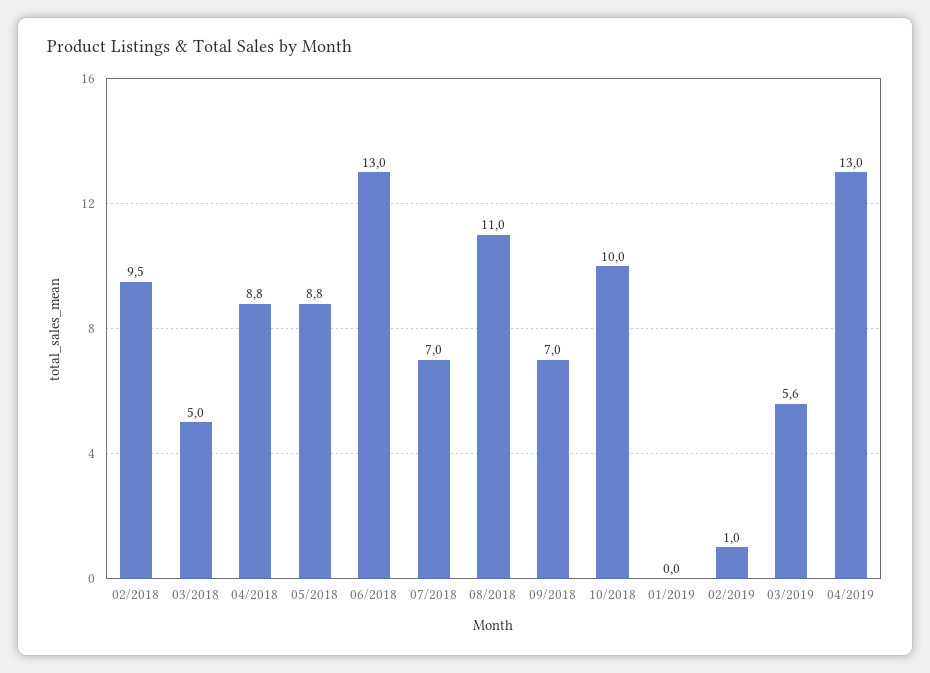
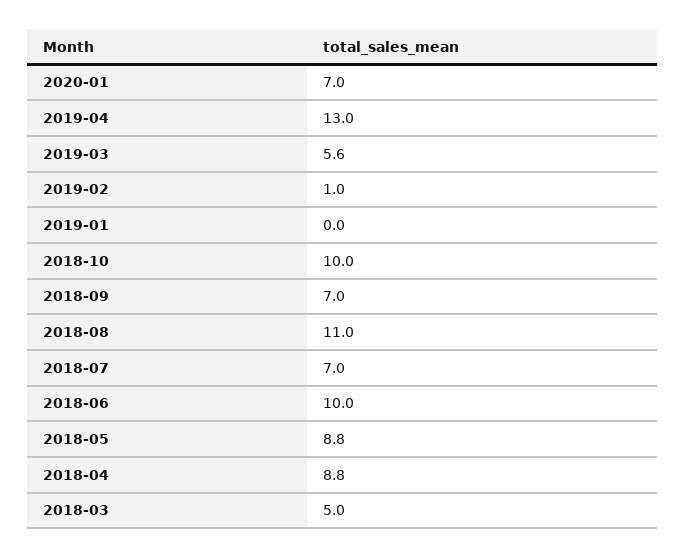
02/2018: 9.5 -> none
06/2018: 13 -> 10
2020-01: none -> 7

